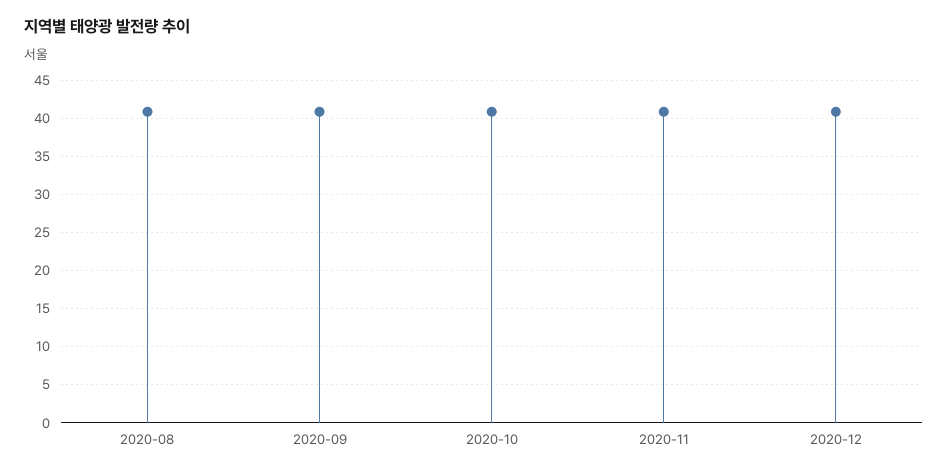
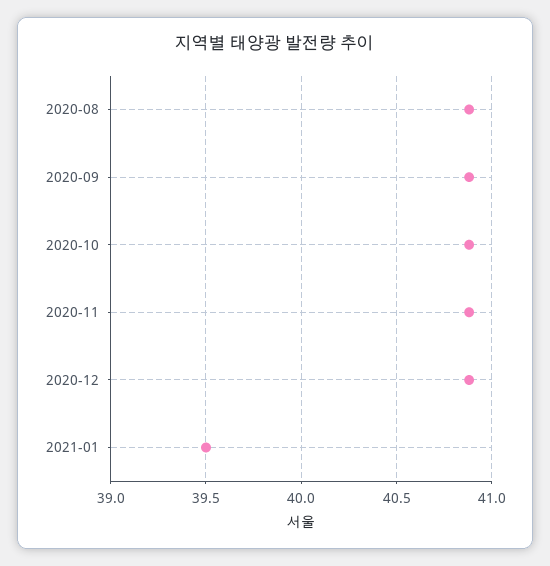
2021-01: none -> 39.5

